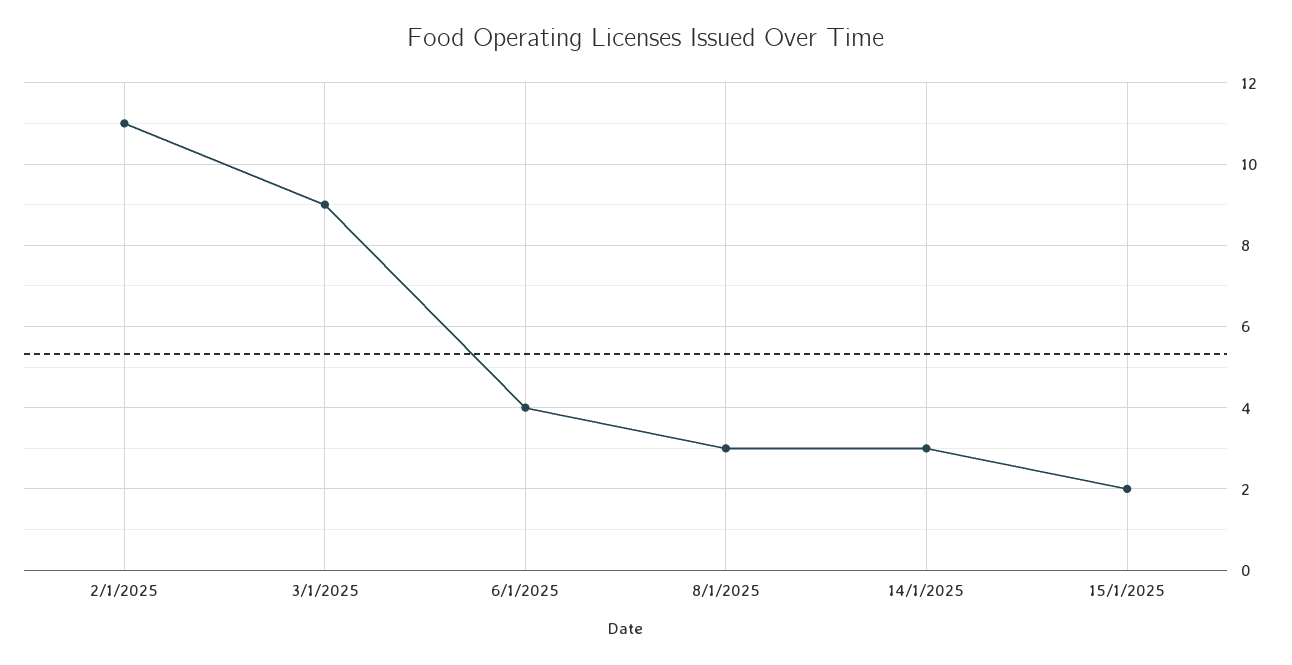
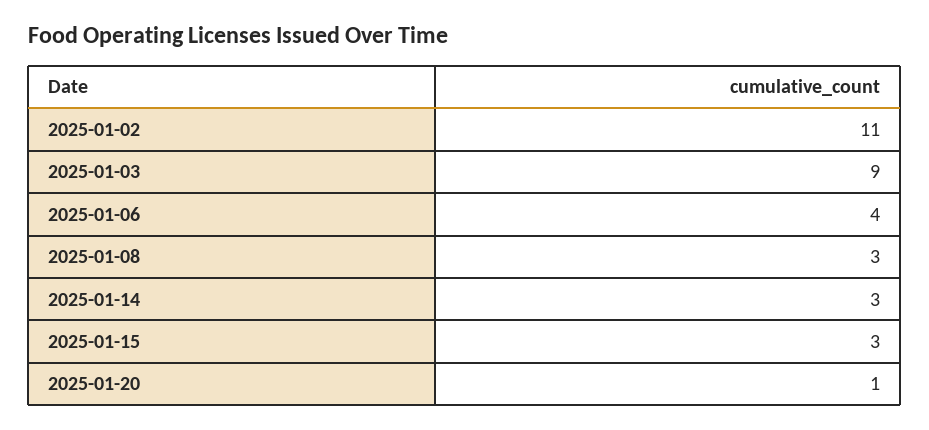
15/1/2025: 2 -> 3
2025-01-20: none -> 1

